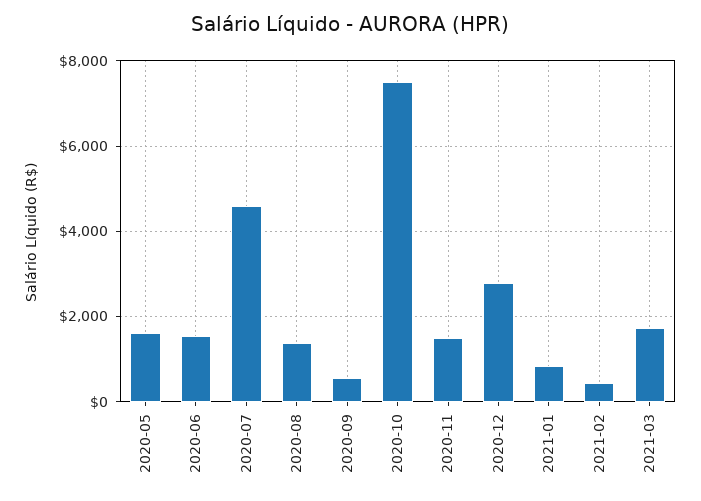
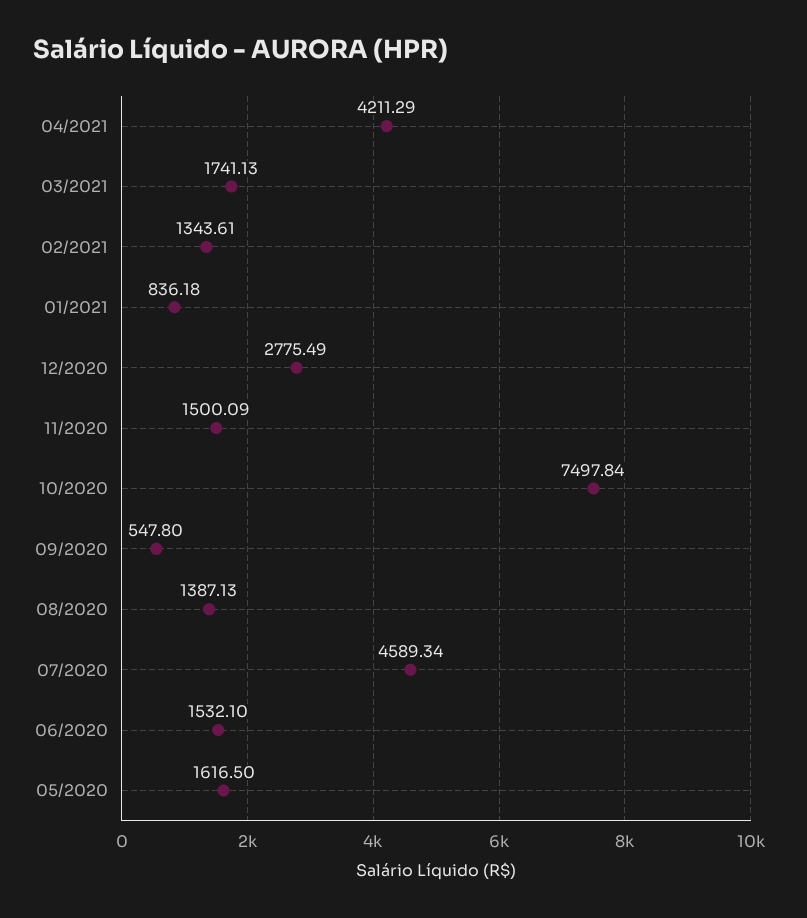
2021-02: 400 -> 1343.61
04/2021: none -> 4211.29

